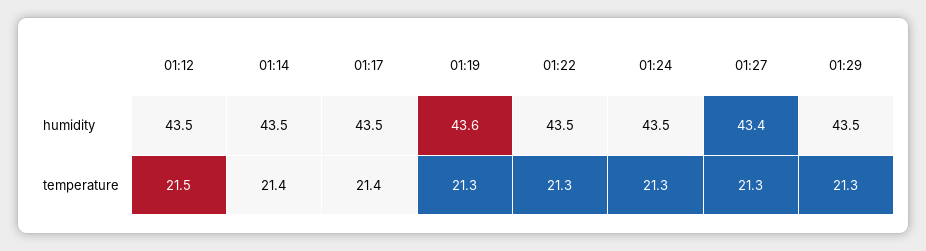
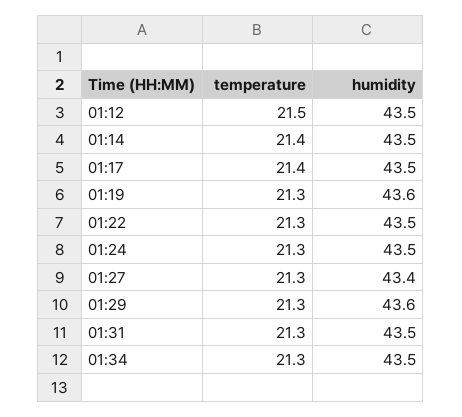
01:29, humidity: 43.5 -> 43.6
01:31, temperature: none -> 21.3
01:31, humidity: none -> 43.5
01:34, temperature: none -> 21.3
01:34, humidity: none -> 43.5

